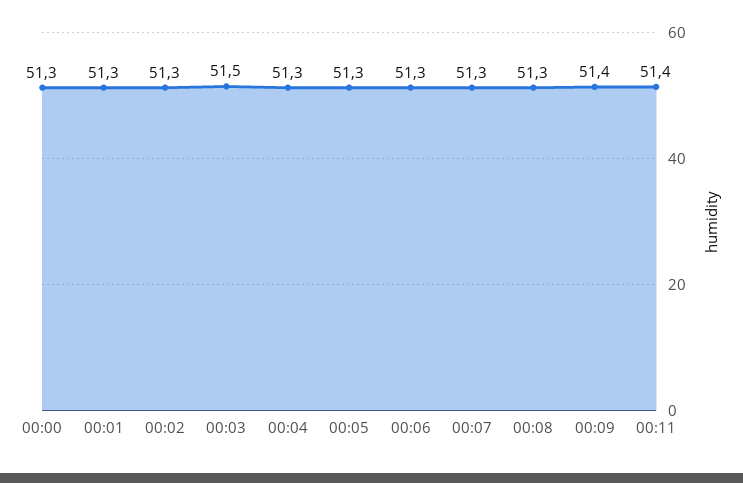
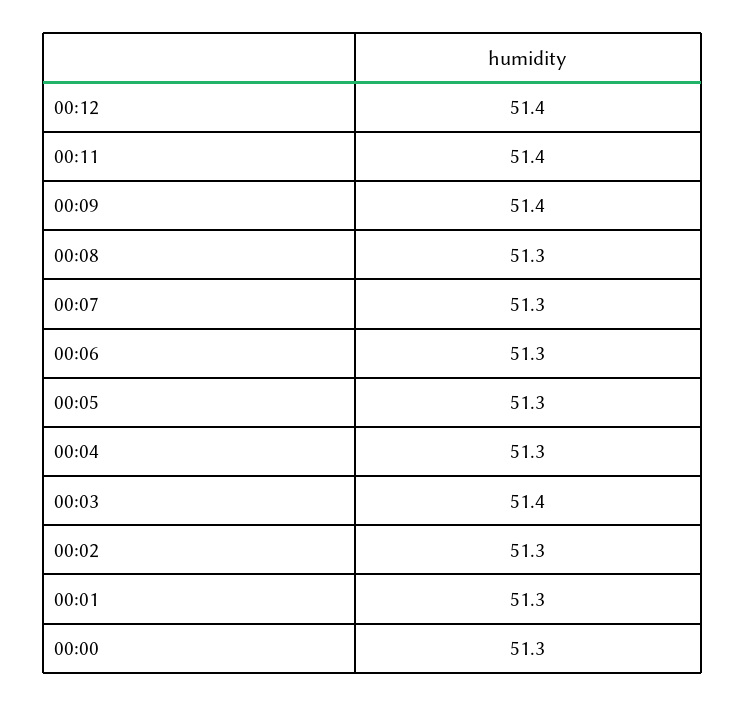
00:03: 51.5 -> 51.4
00:12: none -> 51.4

